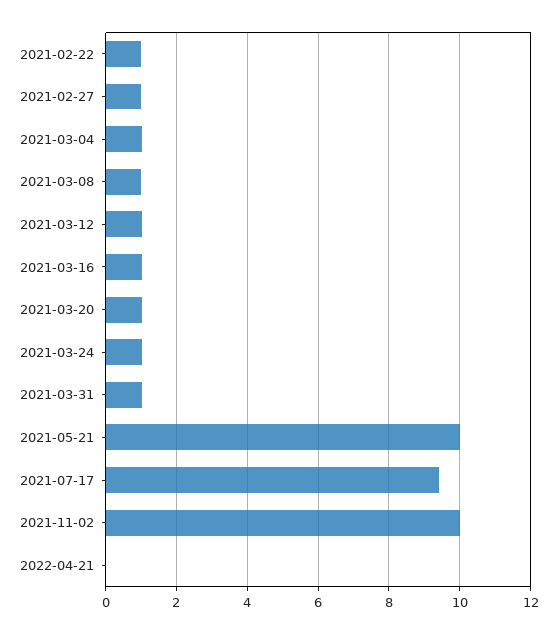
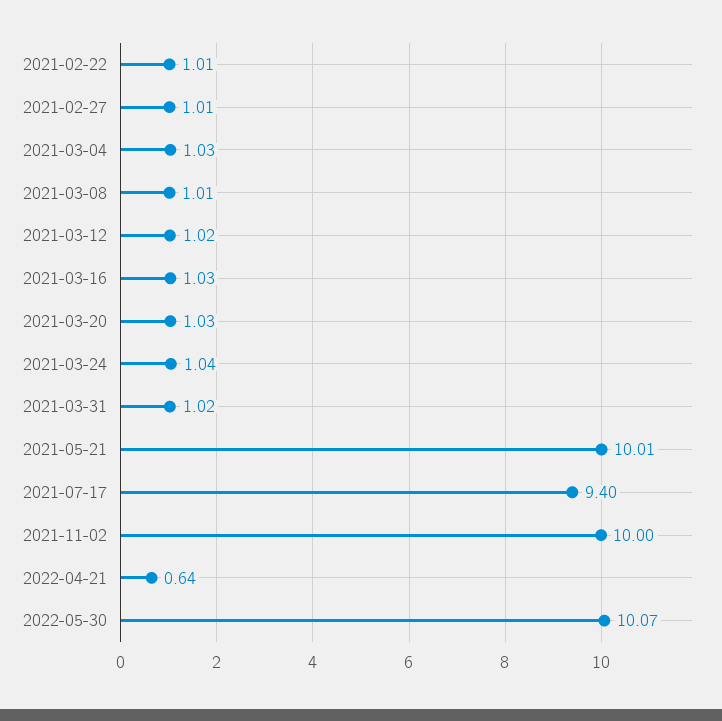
2022-04-21: 0 -> 0.64
2022-05-30: none -> 10.07

